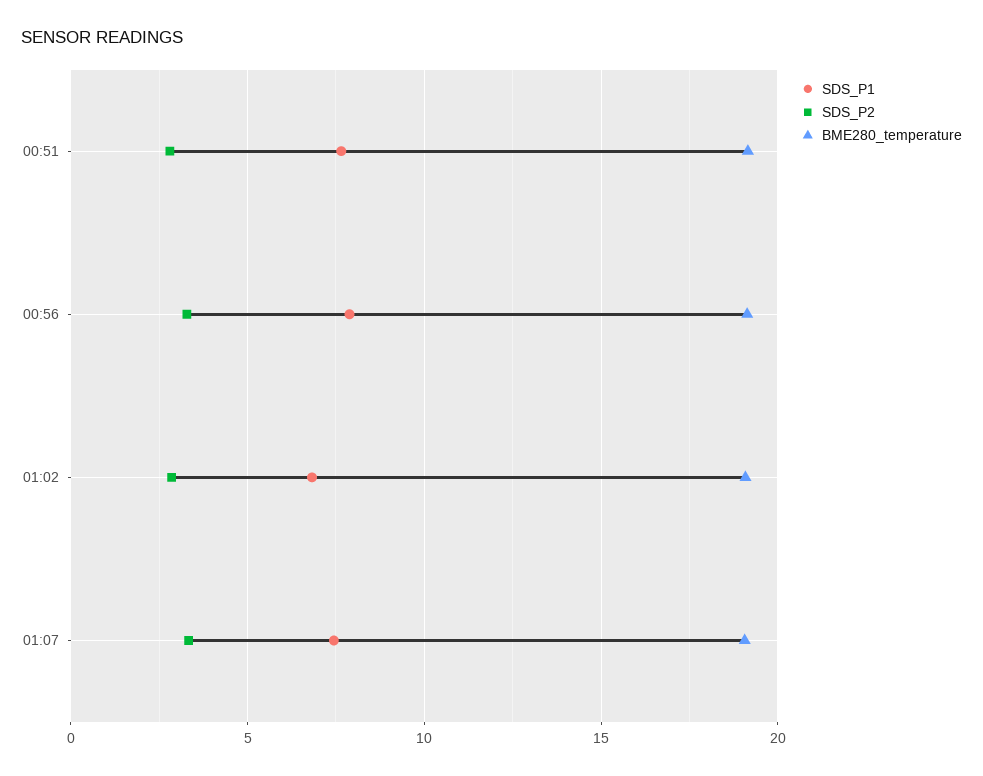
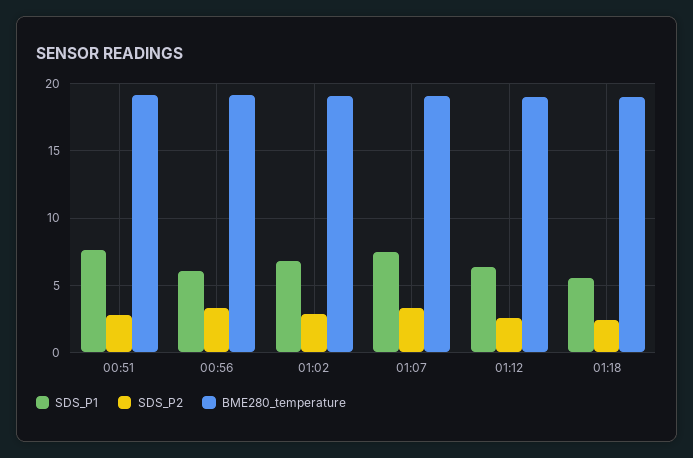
SDS_P1, 00:56: 8 -> 6
SDS_P1, 01:12: none -> 6.5
SDS_P2, 01:12: none -> 2.5
BME280_temperature, 01:12: none -> 19
SDS_P1, 01:18: none -> 5.5
SDS_P2, 01:18: none -> 2.5
BME280_temperature, 01:18: none -> 19

